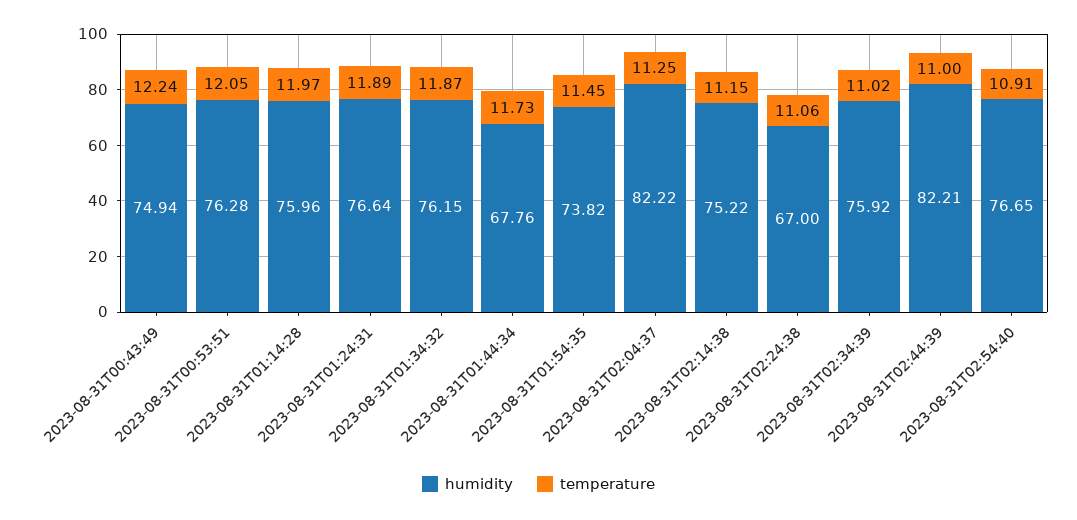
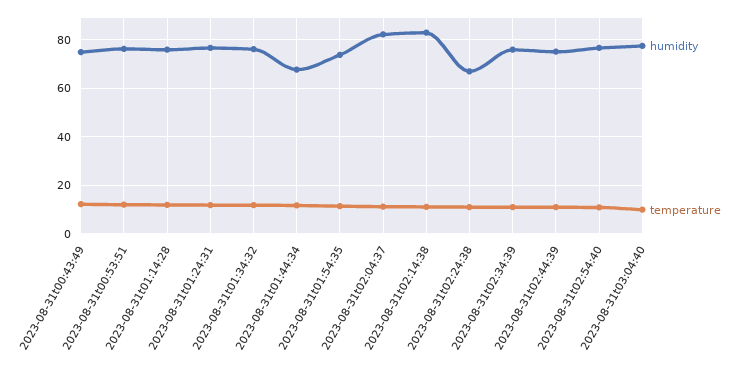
humidity, 2023-08-31T02:14:38: 75.22 -> 82.5
humidity, 2023-08-31T02:44:39: 82.21 -> 75
humidity, 2023-08-31t03:04:40: none -> 77.5
temperature, 2023-08-31t03:04:40: none -> 10

